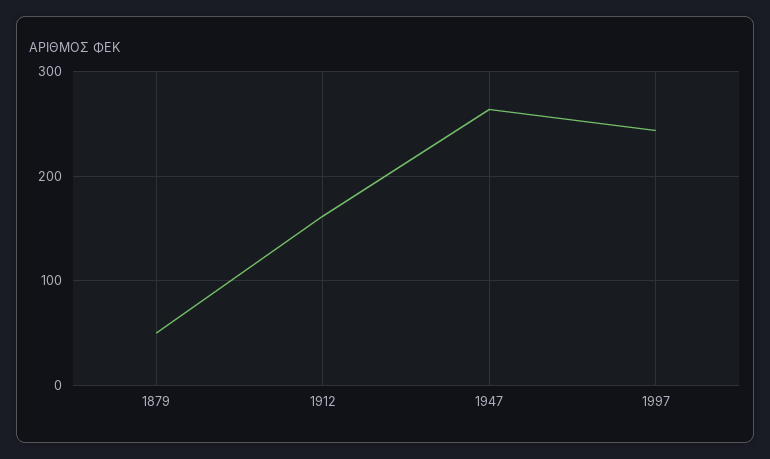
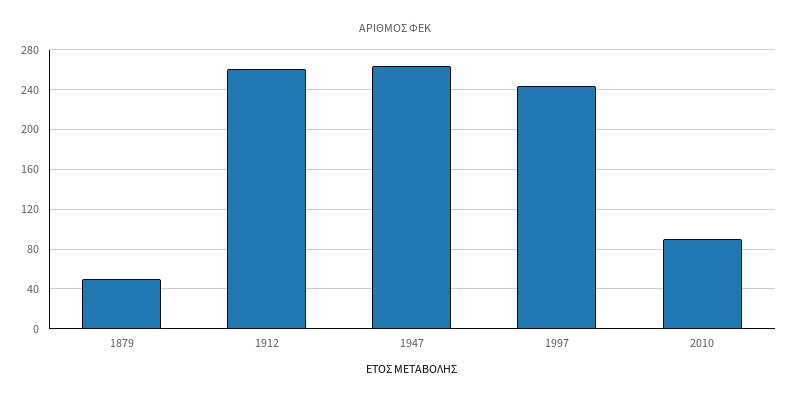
1912: 160 -> 260
2010: none -> 90

